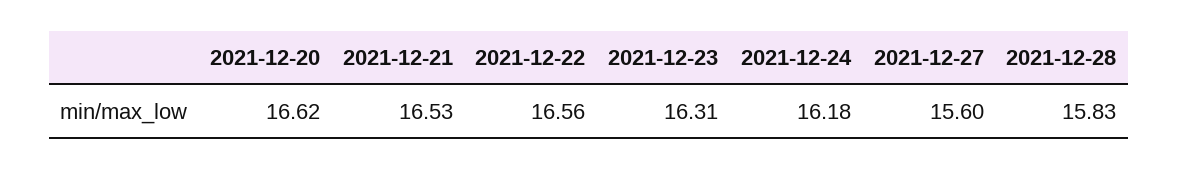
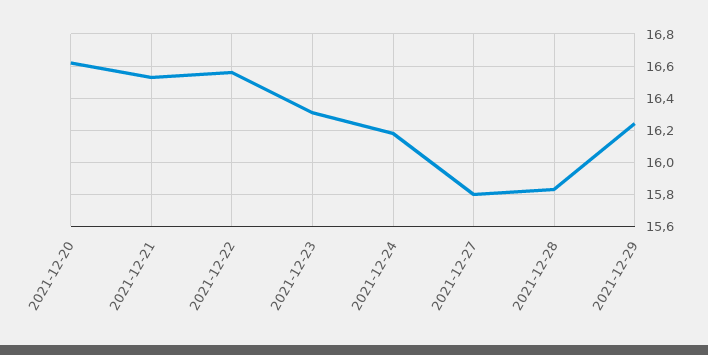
2021-12-27: 15.6 -> 15.8
2021-12-29: none -> 16.25

